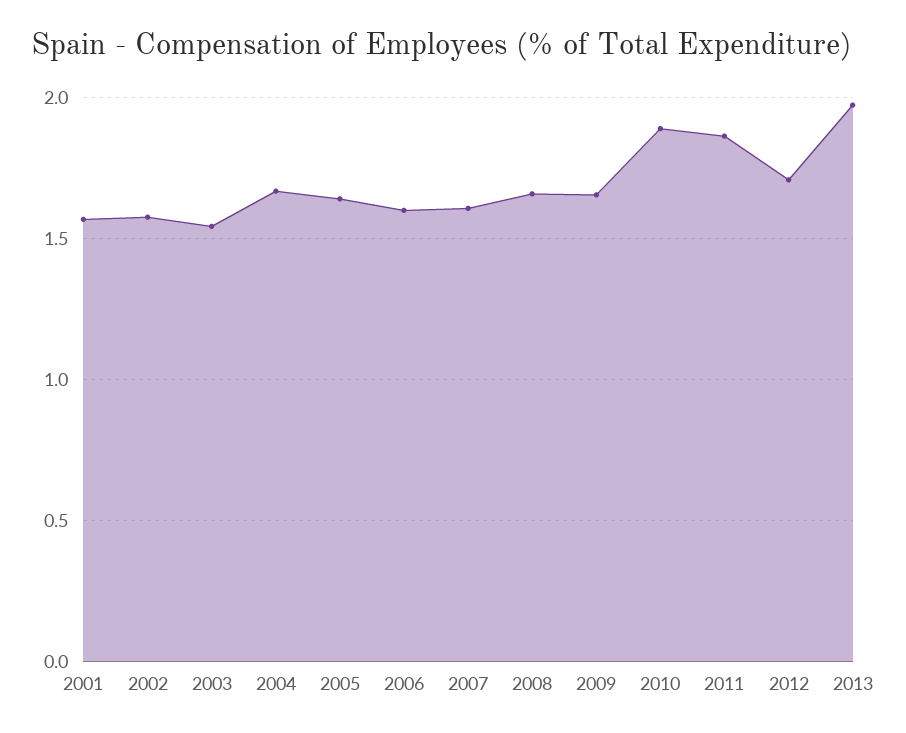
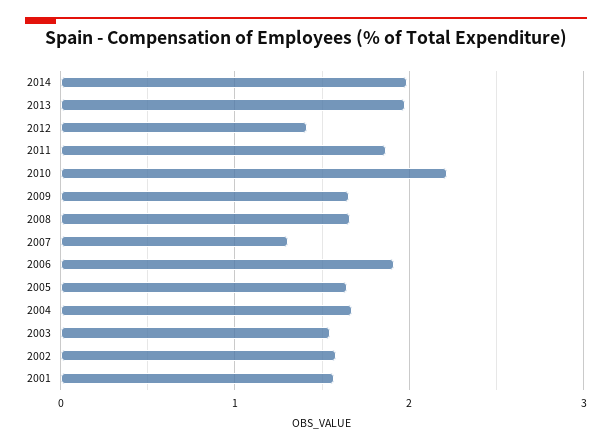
2006: 1.6 -> 1.9
2007: 1.6 -> 1.3
2010: 1.9 -> 2.2
2012: 1.7 -> 1.4
2014: none -> 2

